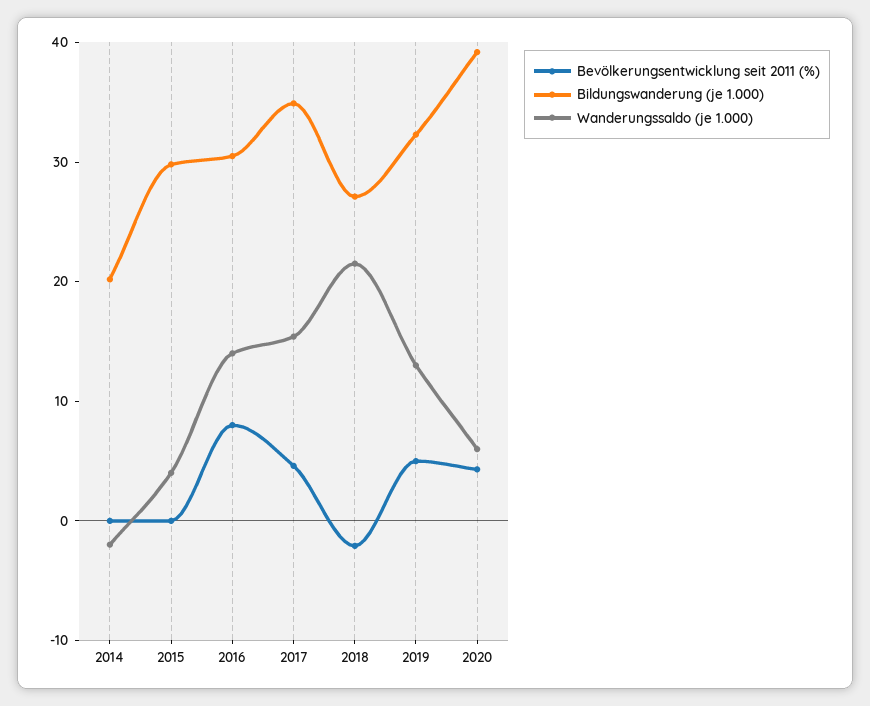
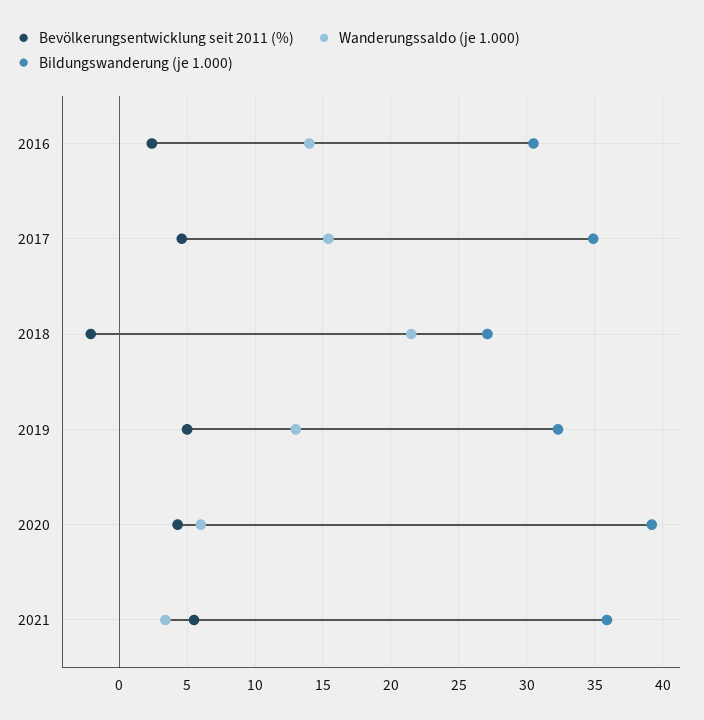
Bevölkerungsentwicklung seit 2011 (%), 2014: 0 -> none
Bildungswanderung (je 1.000), 2014: 20 -> none
Wanderungssaldo (je 1.000), 2014: -2 -> none
Bevölkerungsentwicklung seit 2011 (%), 2015: 0 -> none
Bildungswanderung (je 1.000), 2015: 30 -> none
Wanderungssaldo (je 1.000), 2015: 4 -> none
Bevölkerungsentwicklung seit 2011 (%), 2016: 8 -> 2.5
Bevölkerungsentwicklung seit 2011 (%), 2021: none -> 5.5
Wanderungssaldo (je 1.000), 2021: none -> 3.5
Bildungswanderung (je 1.000), 2021: none -> 36

